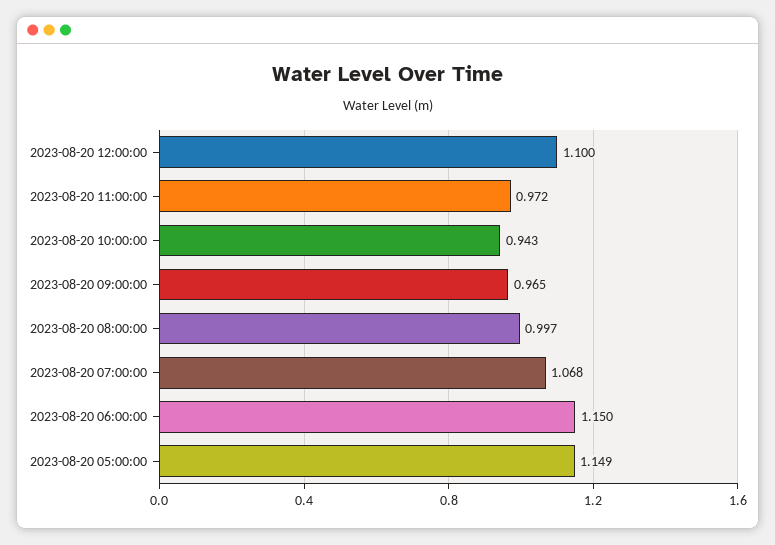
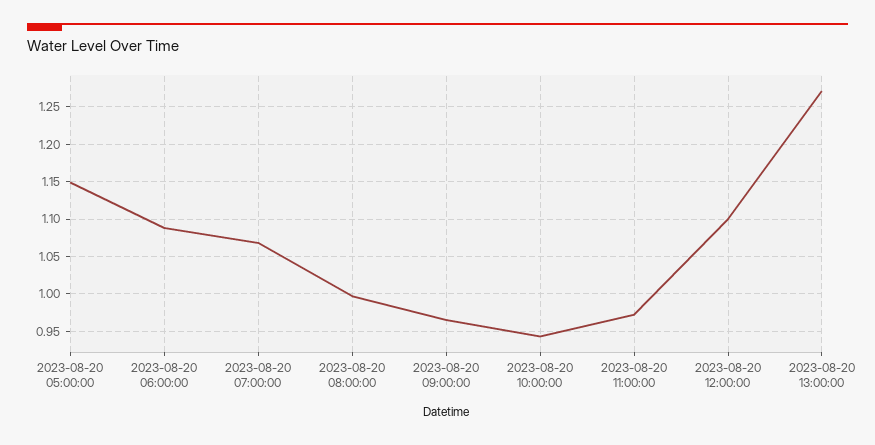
2023-08-20 06:00:00: 1.15 -> 1.09
2023-08-20 13:00:00: none -> 1.27

